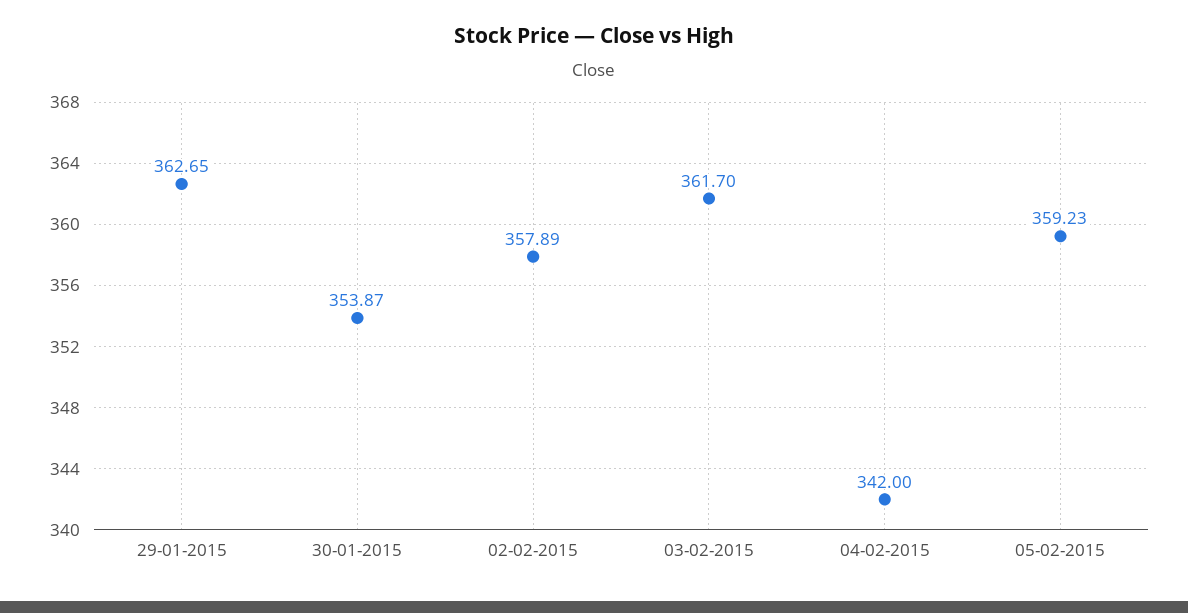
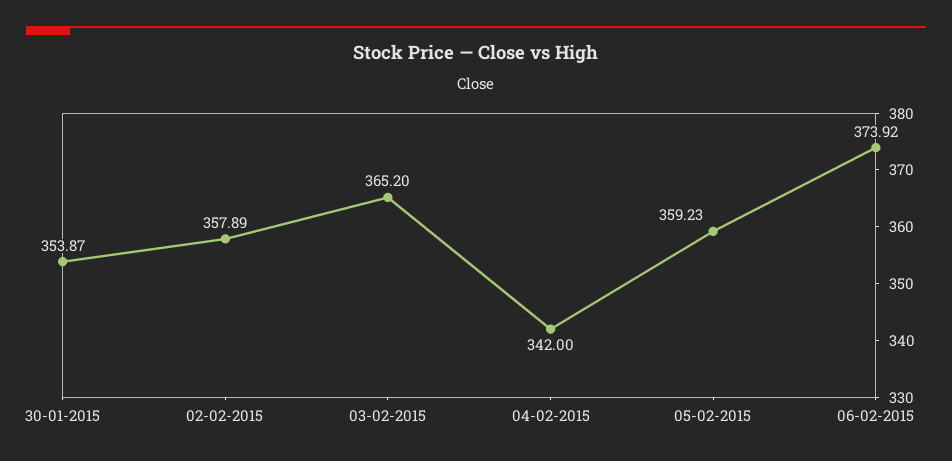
29-01-2015: 362.65 -> none
03-02-2015: 361.7 -> 365.2
06-02-2015: none -> 373.92

